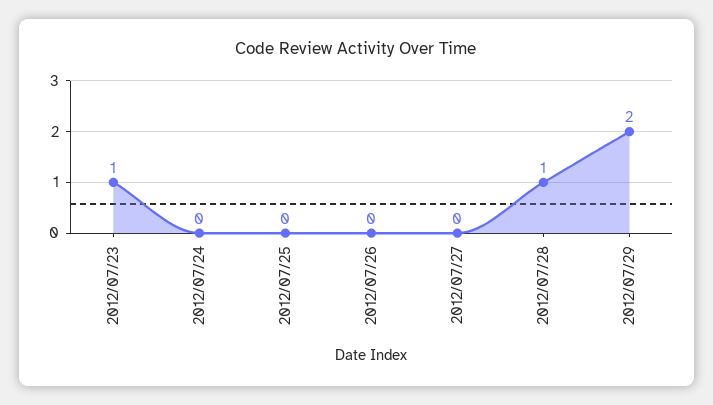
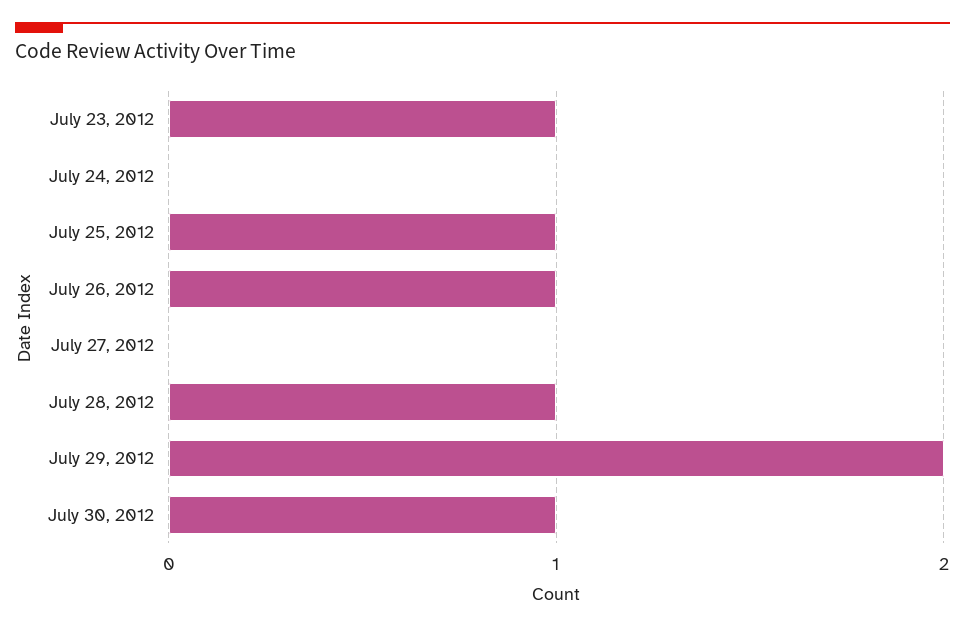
2012/07/25: 0 -> 1
2012/07/26: 0 -> 1
July 30, 2012: none -> 1

